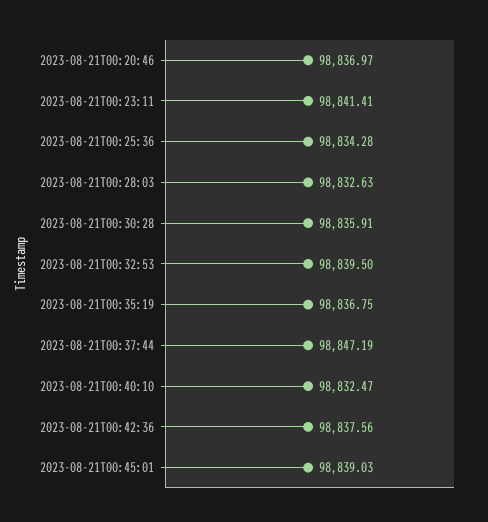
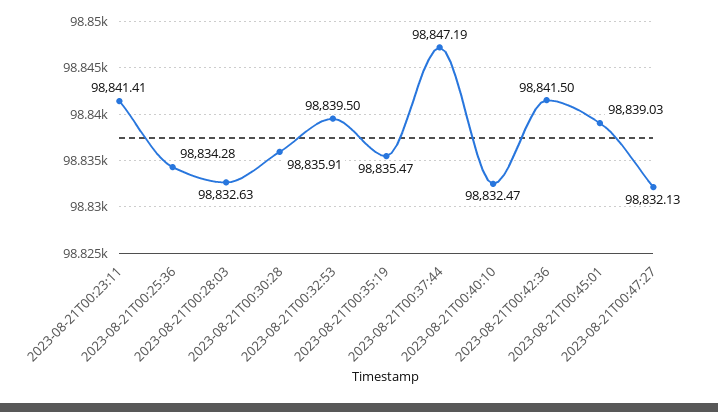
2023-08-21T00:20:46: 98836.97 -> none
2023-08-21T00:35:19: 98836.75 -> 98835.47
2023-08-21T00:42:36: 98837.56 -> 98841.5
2023-08-21T00:47:27: none -> 98832.13

